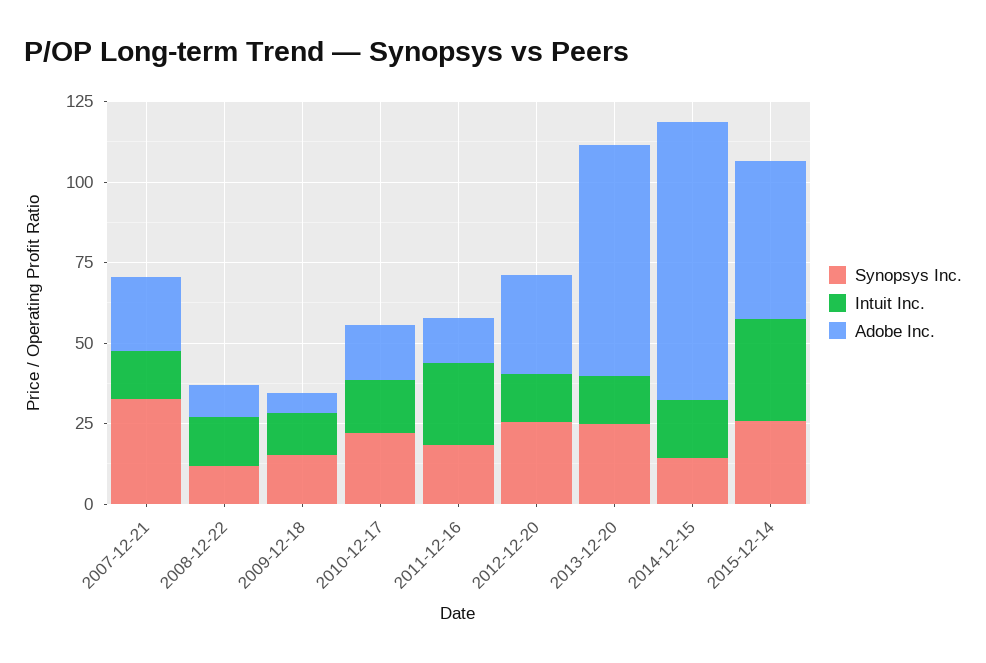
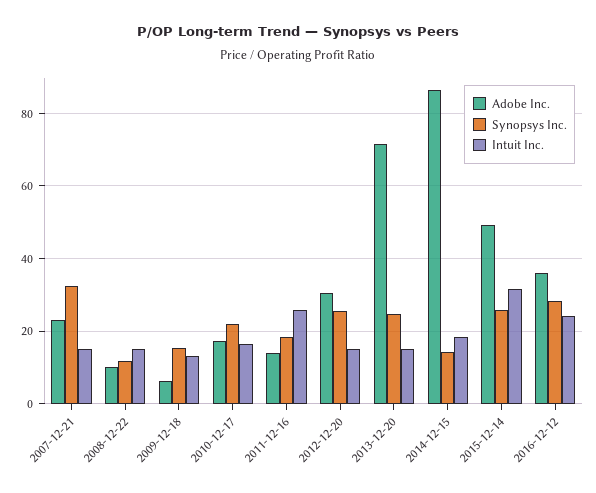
Adobe Inc., 2016-12-12: none -> 36
Synopsys Inc., 2016-12-12: none -> 28
Intuit Inc., 2016-12-12: none -> 24

